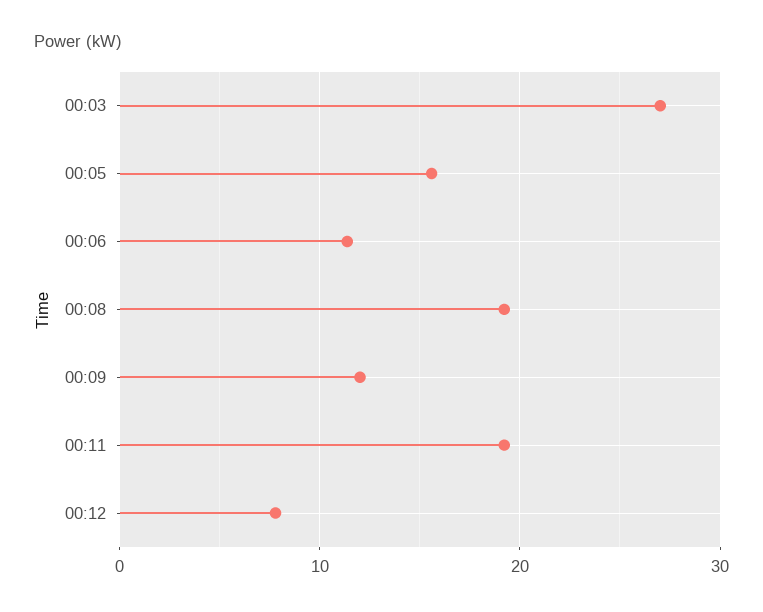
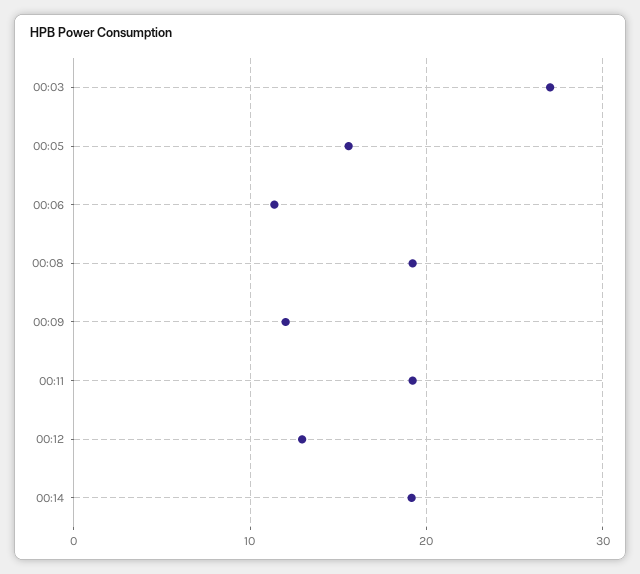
00:12: 8 -> 13
00:14: none -> 19

